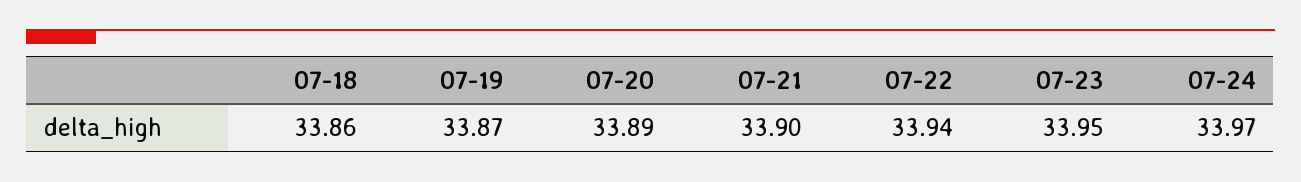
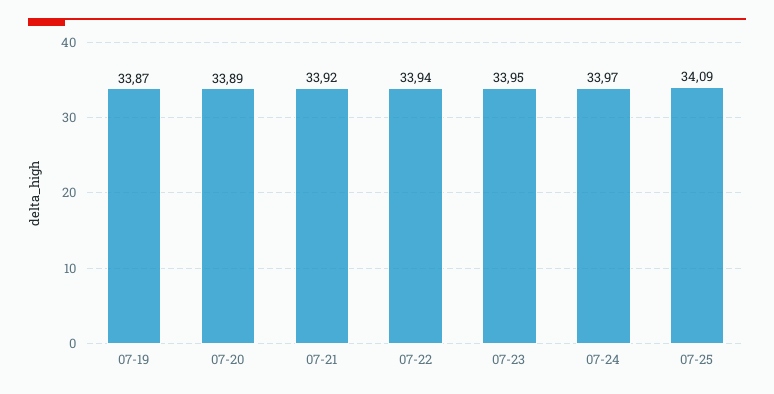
07-18: 33.86 -> none
07-21: 33.9 -> 33.92
07-25: none -> 34.09

